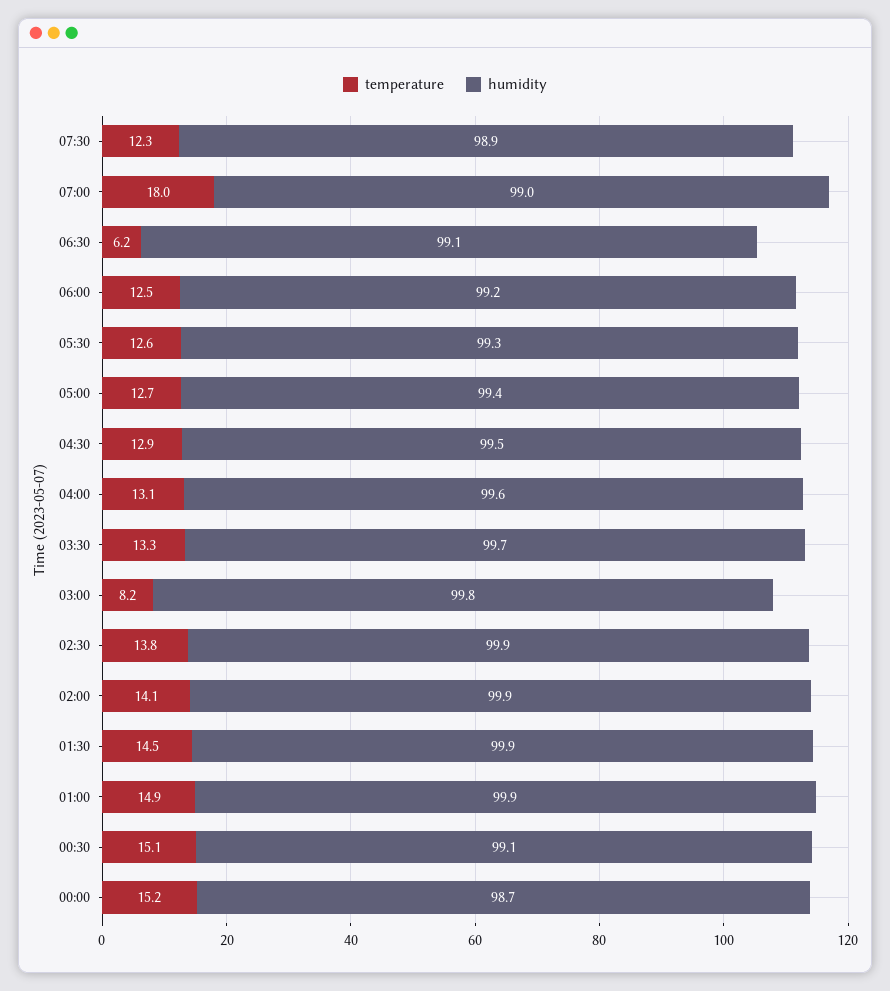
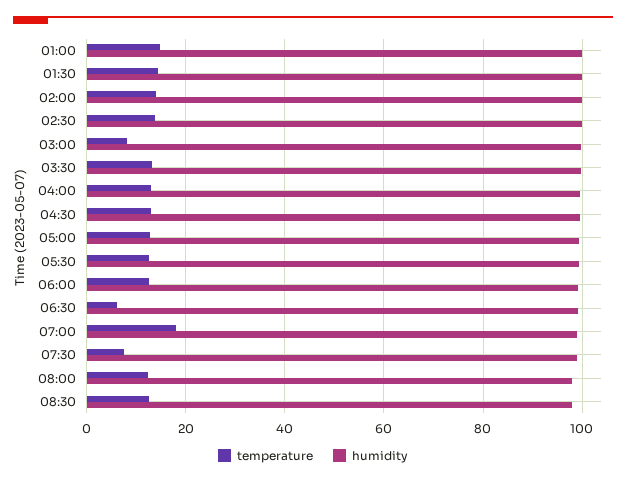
temperature, 07:30: 12.3 -> 8
temperature, 00:30: 15.1 -> none
humidity, 00:30: 99.1 -> none
temperature, 00:00: 15.2 -> none
humidity, 00:00: 98.7 -> none
temperature, 08:00: none -> 12
humidity, 08:00: none -> 98
temperature, 08:30: none -> 12
humidity, 08:30: none -> 98

